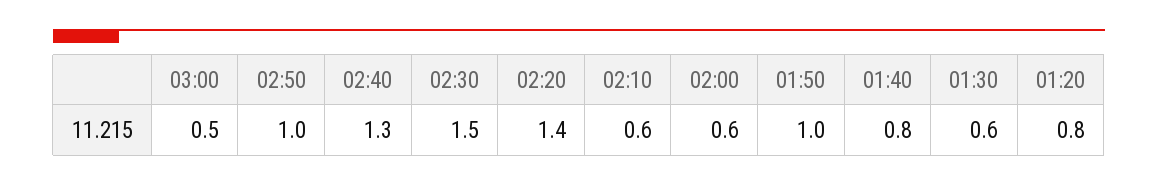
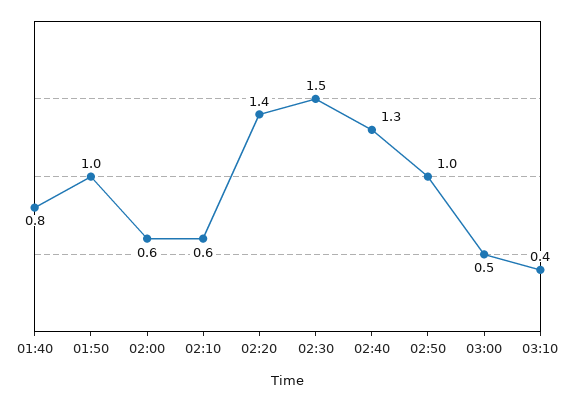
01:30: 0.6 -> none
01:20: 0.8 -> none
03:10: none -> 0.4

